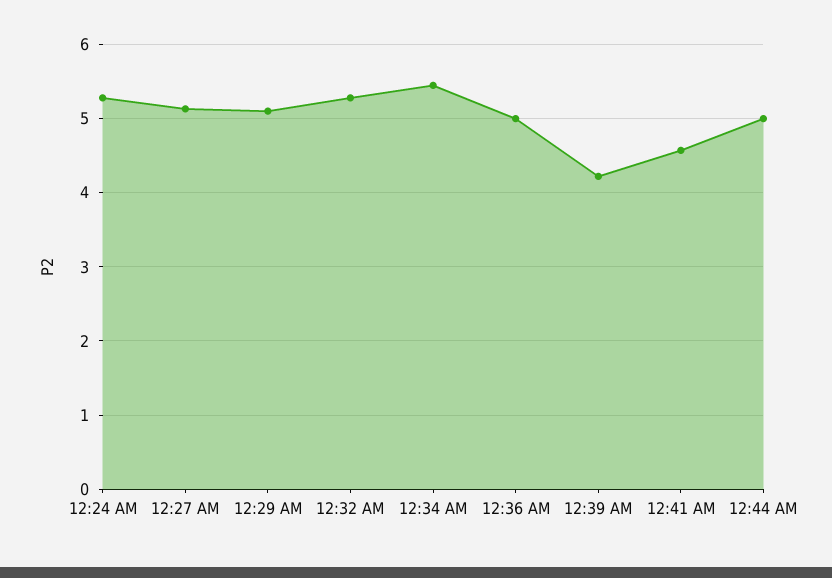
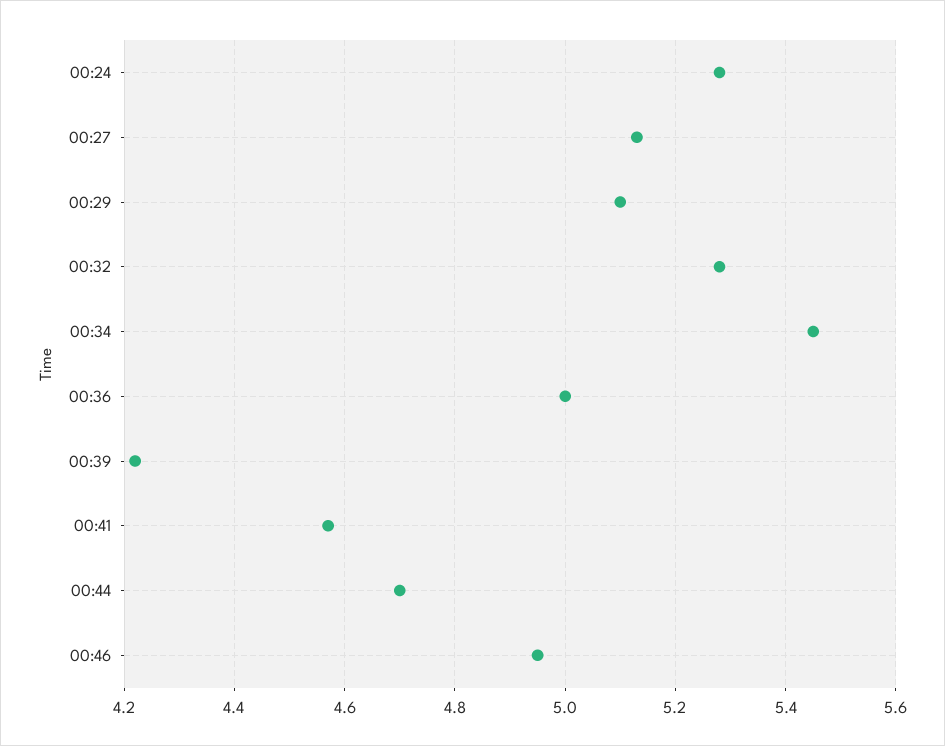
12:44 AM: 5 -> 4.7
00:46: none -> 4.95

